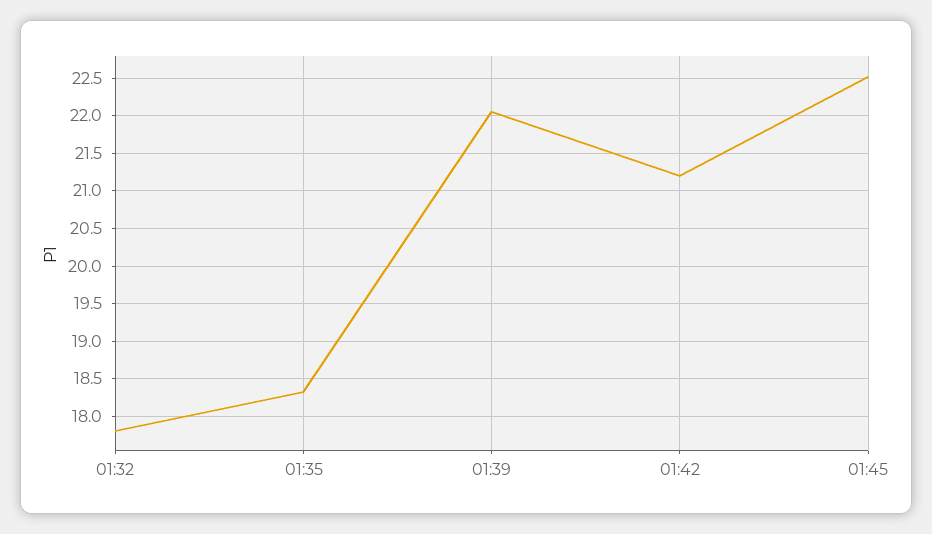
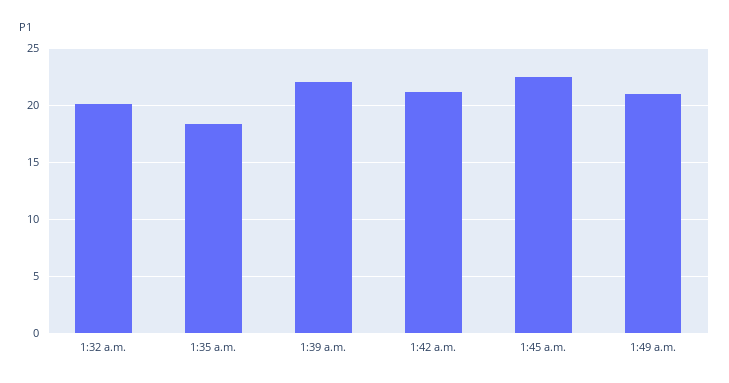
01:32: 17.8 -> 20
1:49 a.m.: none -> 21

